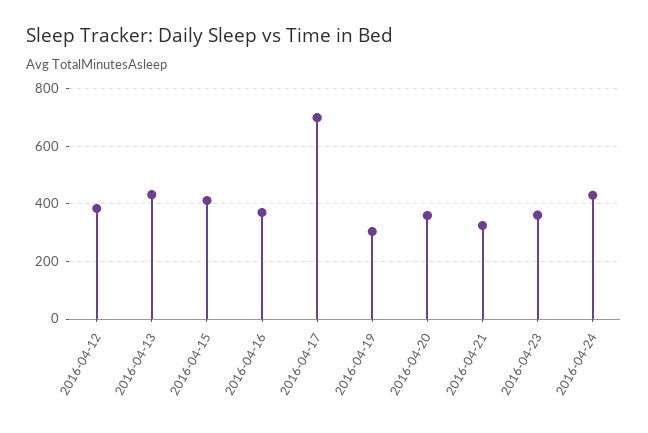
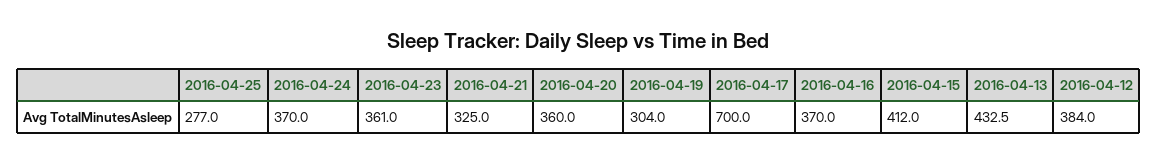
2016-04-24: 425 -> 370
2016-04-25: none -> 277

